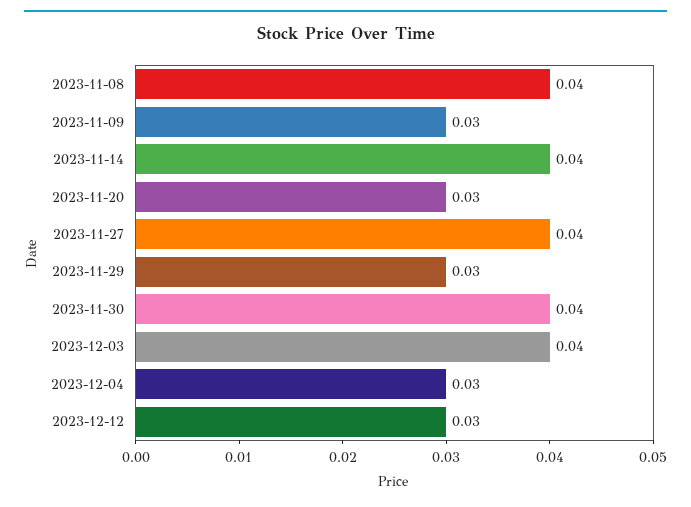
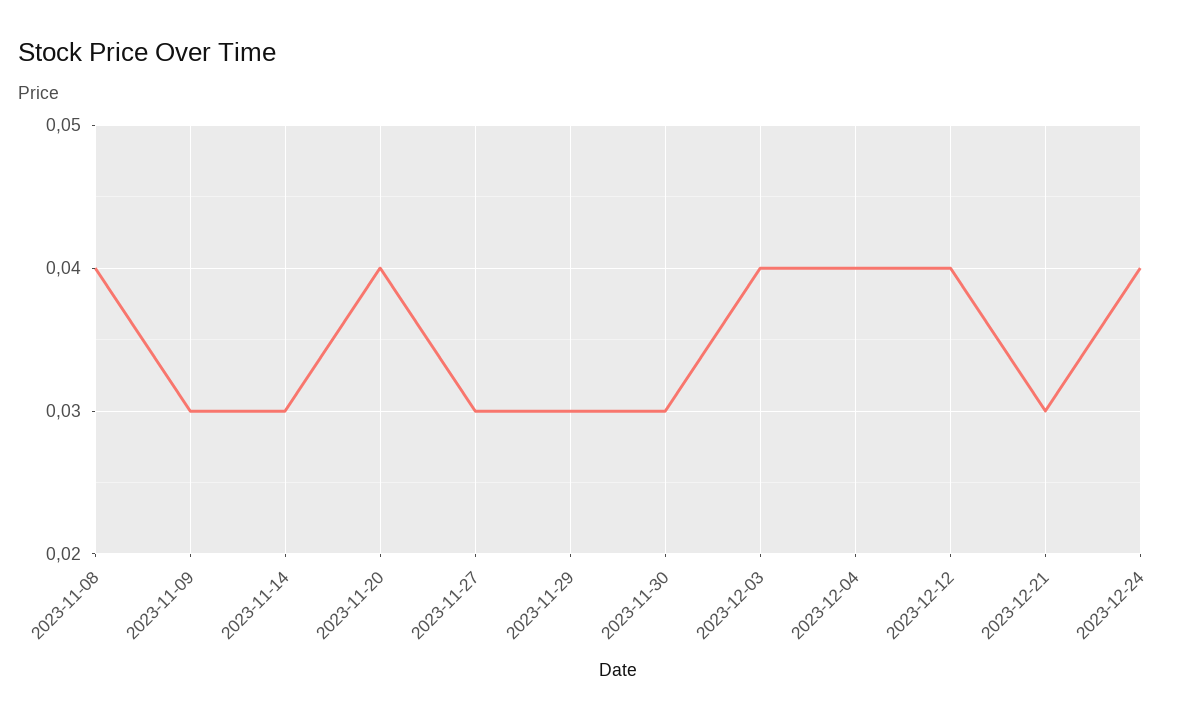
2023-11-14: 0.04 -> 0.03
2023-11-20: 0.03 -> 0.04
2023-11-27: 0.04 -> 0.03
2023-11-30: 0.04 -> 0.03
2023-12-04: 0.03 -> 0.04
2023-12-12: 0.03 -> 0.04
2023-12-21: none -> 0.03
2023-12-24: none -> 0.04

